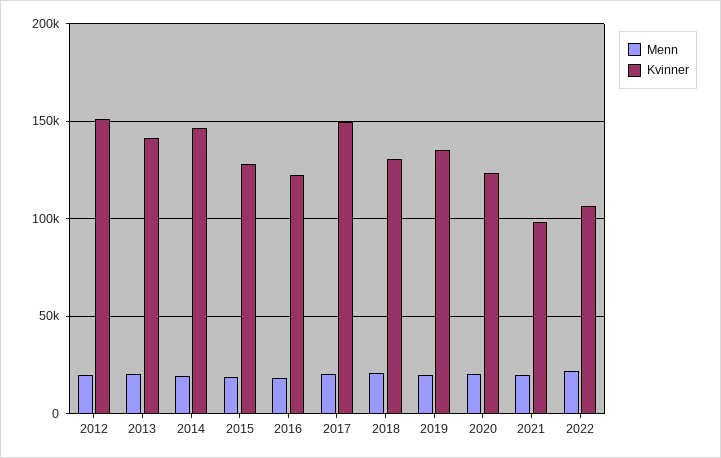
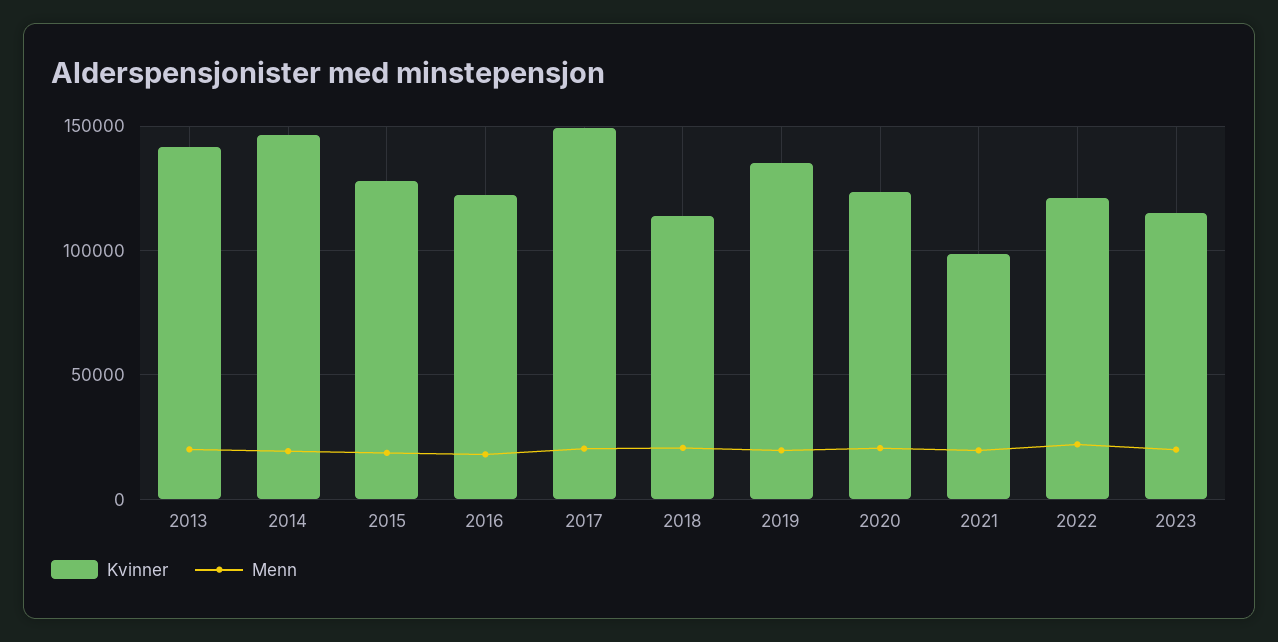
Menn, 2012: 20000 -> none
Kvinner, 2012: 150000 -> none
Kvinner, 2018: 130000 -> 115000
Kvinner, 2022: 105000 -> 120000
Kvinner, 2023: none -> 115000
Menn, 2023: none -> 20000

